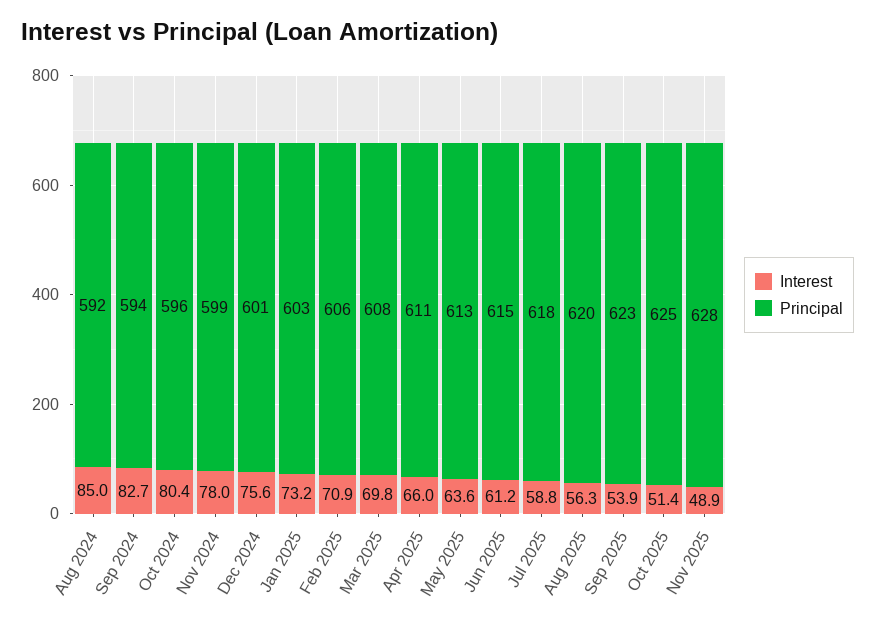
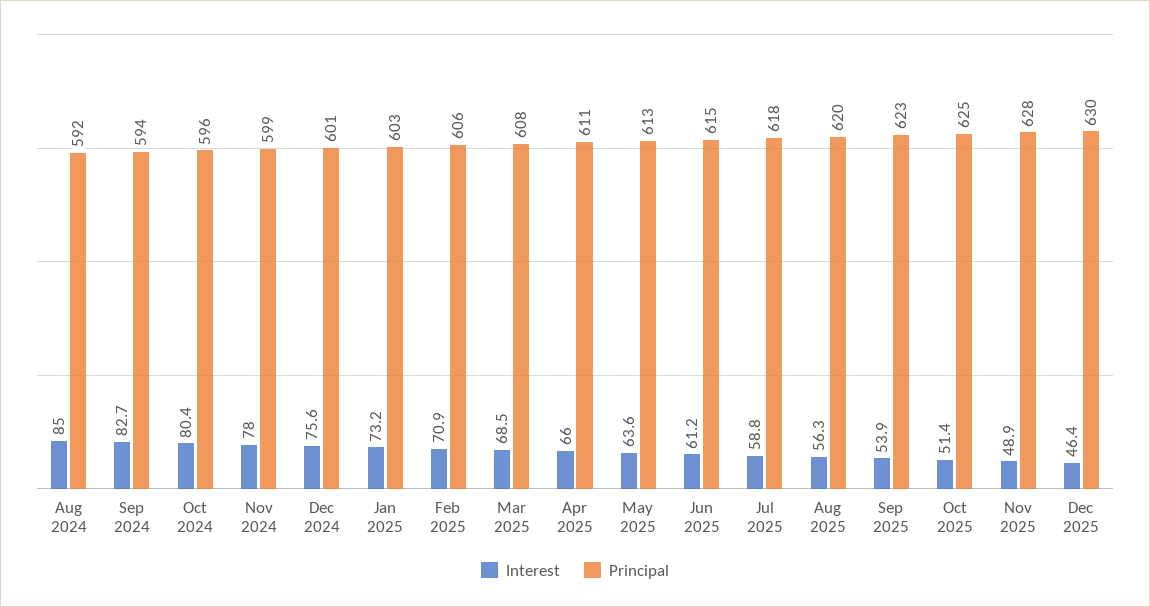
Interest, Mar 2025: 69.8 -> 68.5
Interest, Dec 2025: none -> 46.4
Principal, Dec 2025: none -> 630

